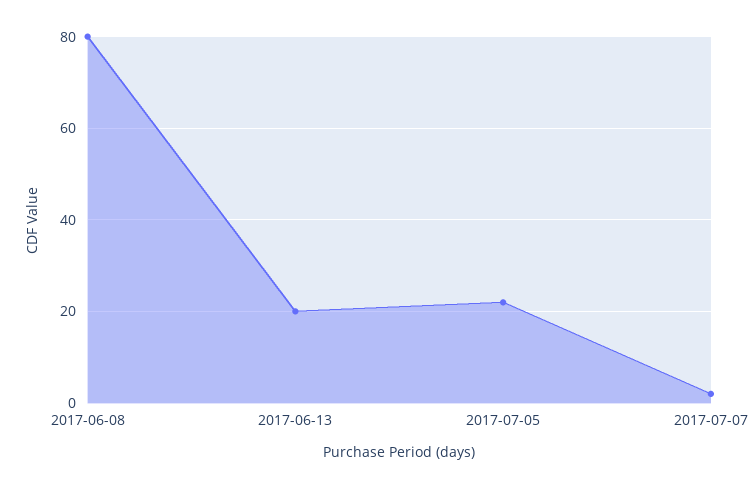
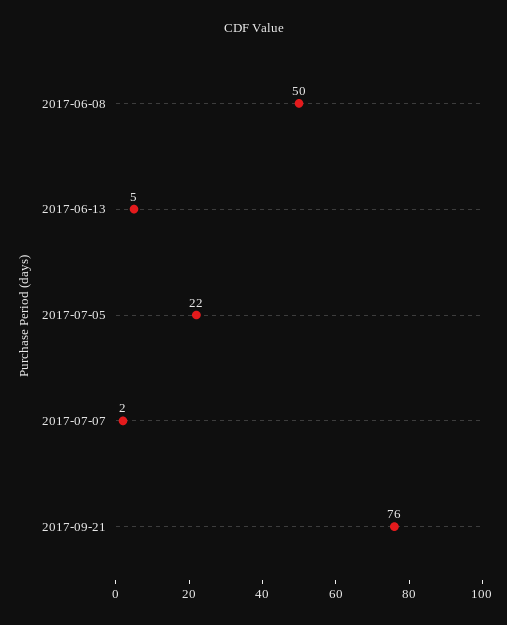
2017-06-08: 80 -> 50
2017-06-13: 20 -> 5
2017-09-21: none -> 76

